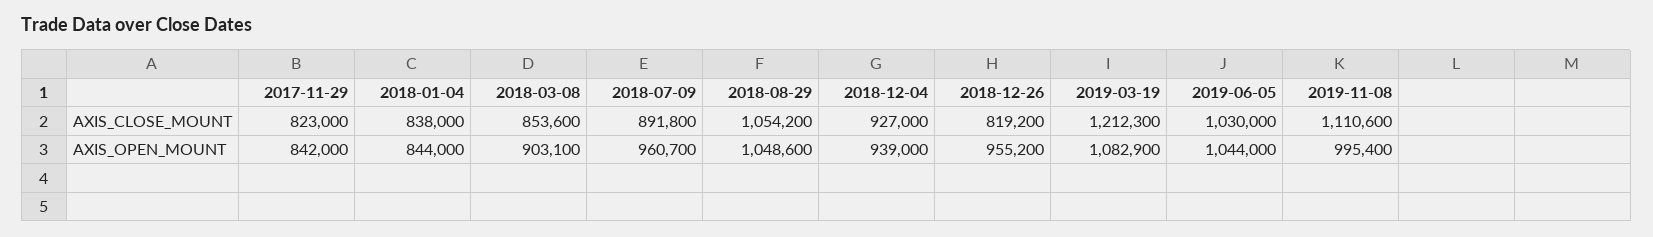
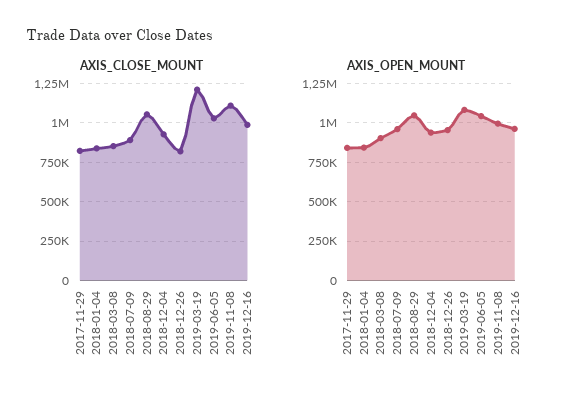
AXIS_CLOSE_MOUNT, 2019-12-16: none -> 1000000
AXIS_OPEN_MOUNT, 2019-12-16: none -> 950000

